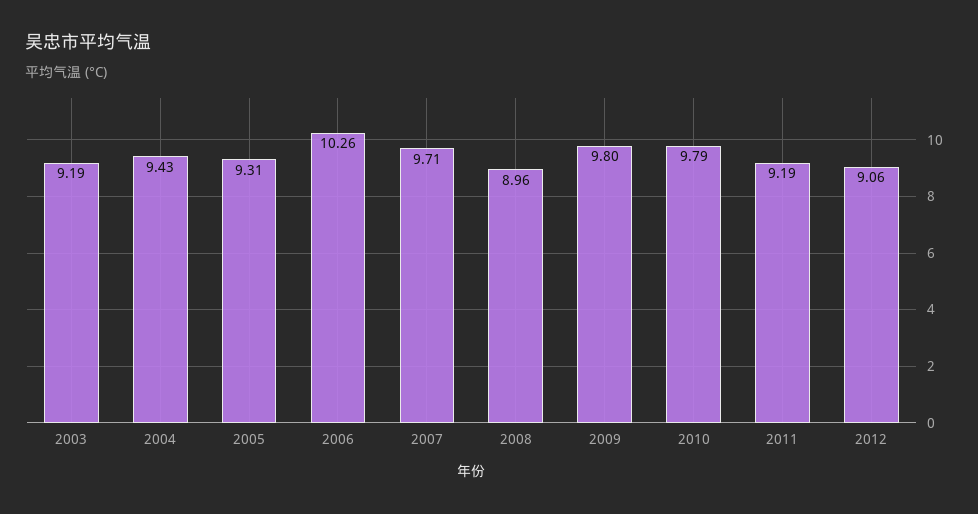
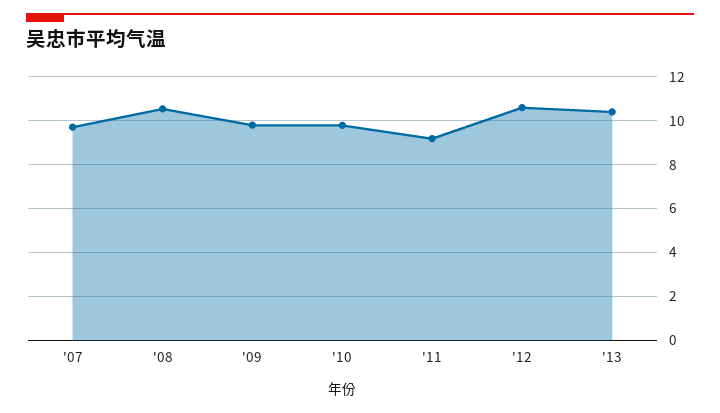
2003: 9.19 -> none
2004: 9.43 -> none
2005: 9.31 -> none
2006: 10.26 -> none
2008: 8.96 -> 10.5
2012: 9.06 -> 10.5
'13: none -> 10.5

